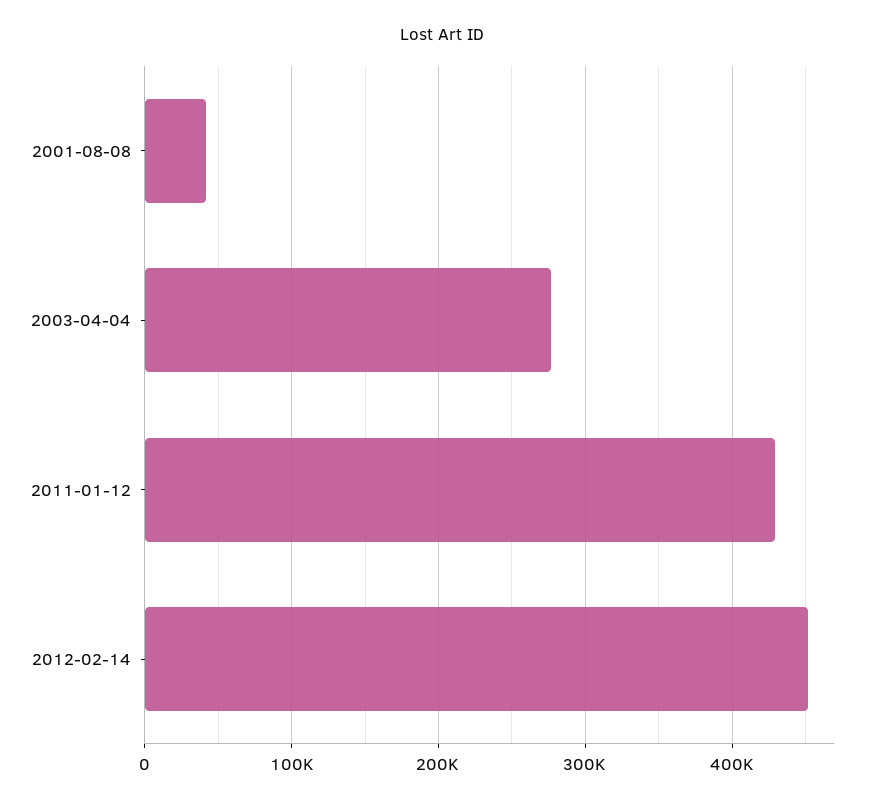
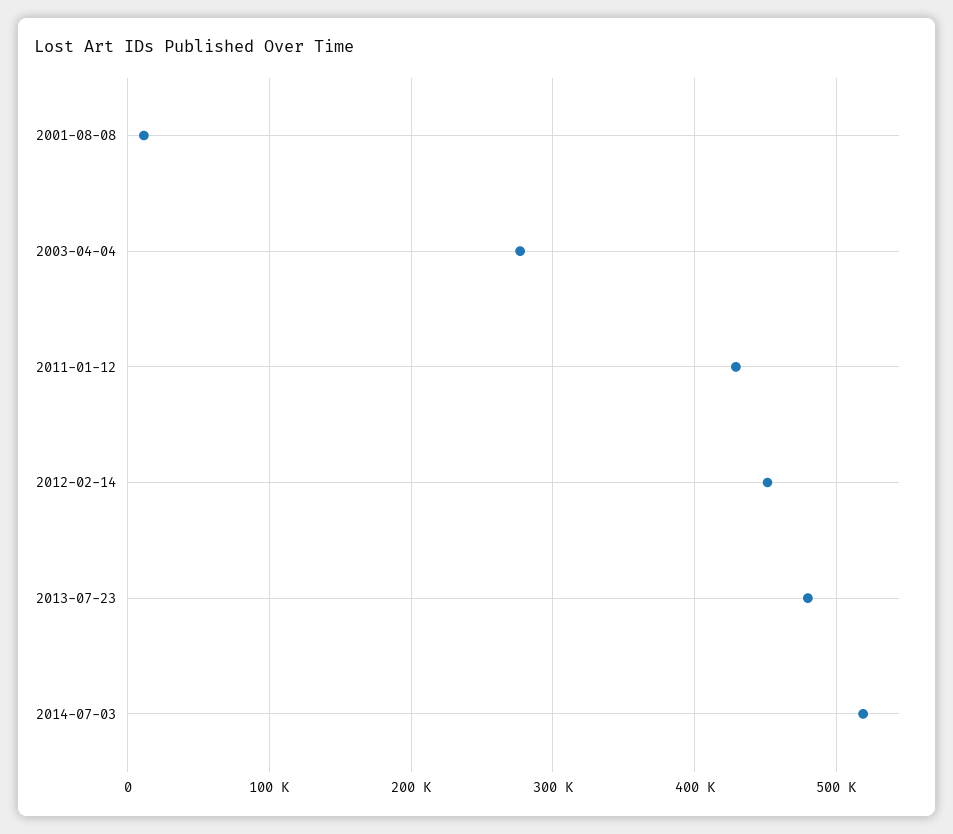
2001-08-08: 40000 -> 10000
2013-07-23: none -> 480000
2014-07-03: none -> 520000

